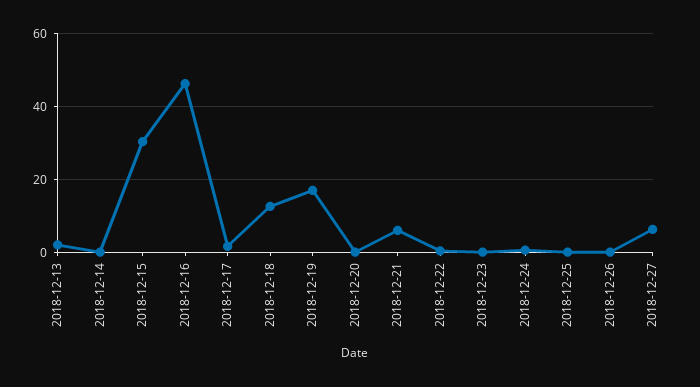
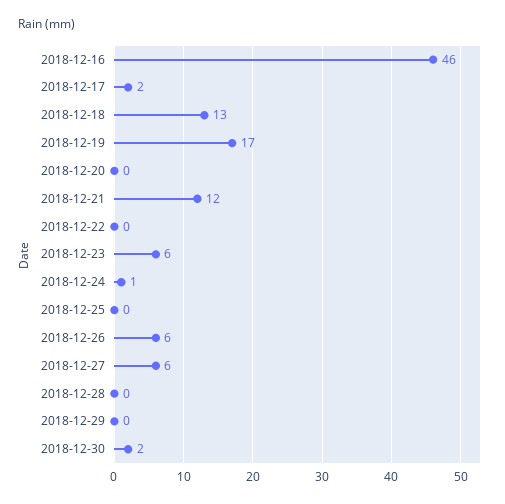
2018-12-13: 2 -> none
2018-12-14: 0 -> none
2018-12-15: 30 -> none
2018-12-21: 6 -> 12
2018-12-23: 0 -> 6
2018-12-26: 0 -> 6
2018-12-28: none -> 0
2018-12-29: none -> 0
2018-12-30: none -> 2

